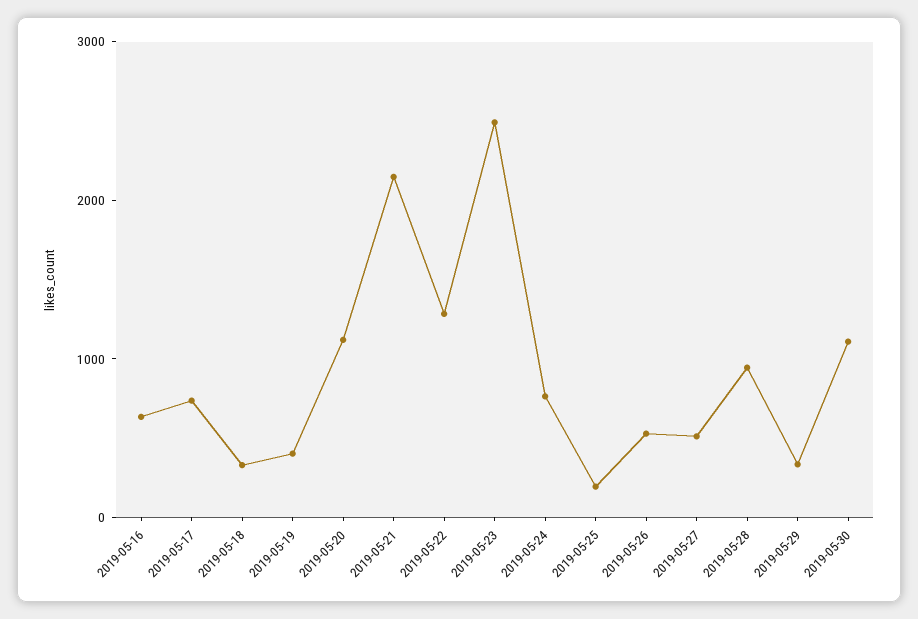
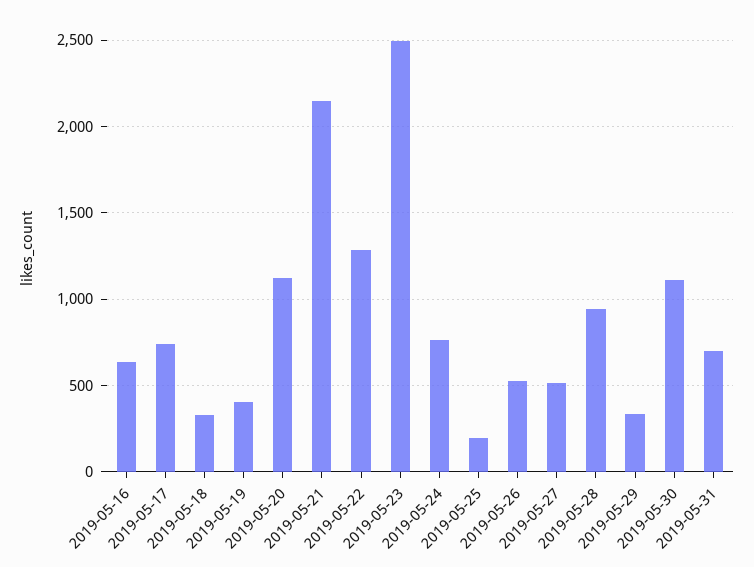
2019-05-31: none -> 700

